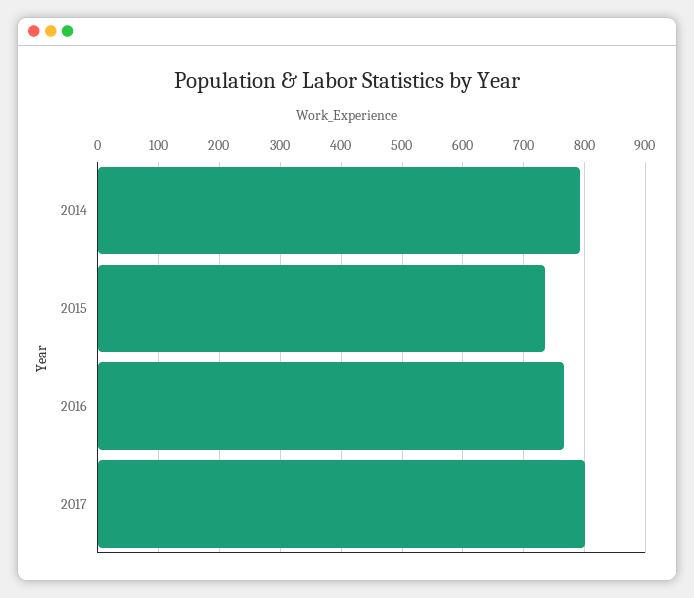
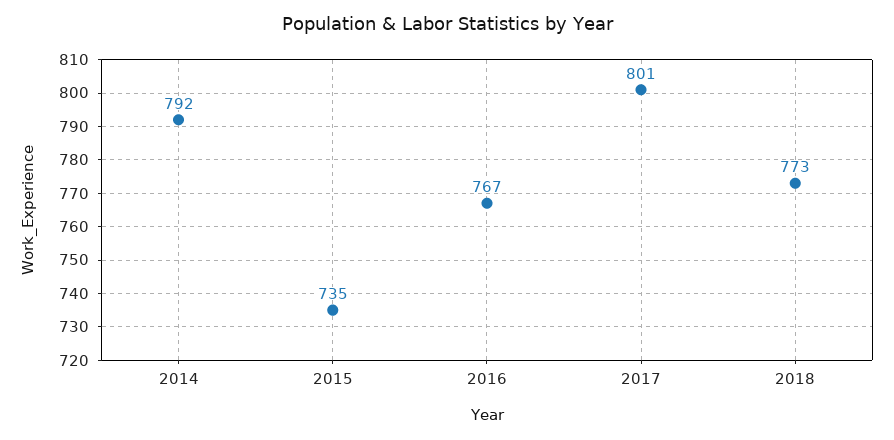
2018: none -> 773

